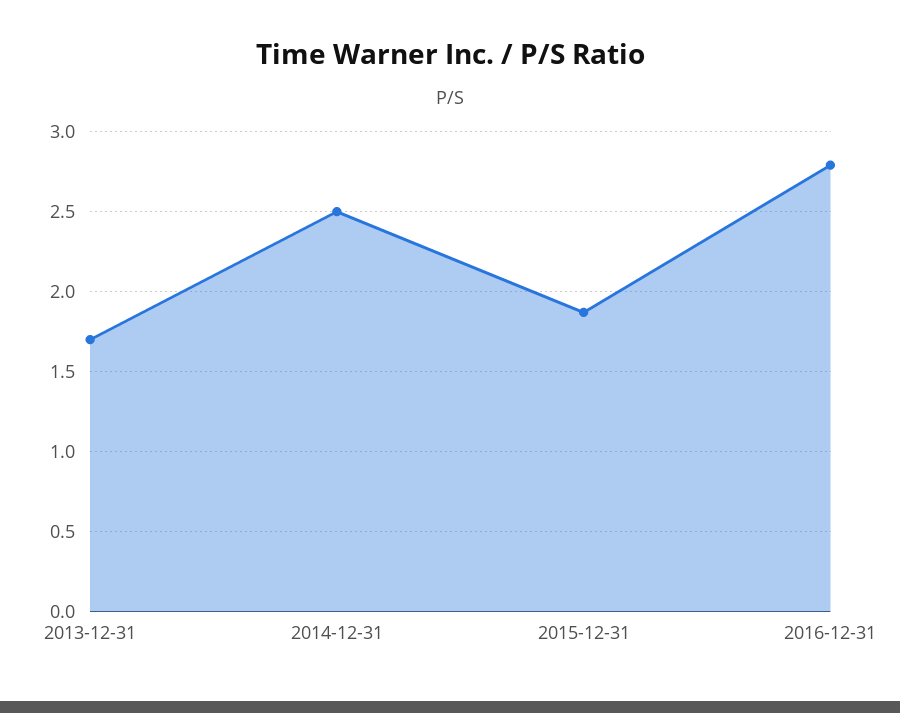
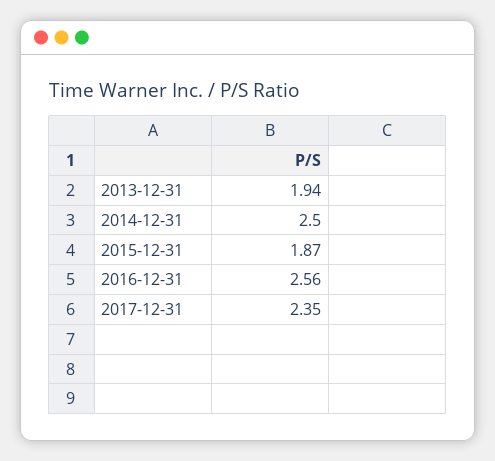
2013-12-31: 1.7 -> 1.94
2016-12-31: 2.8 -> 2.56
2017-12-31: none -> 2.35

